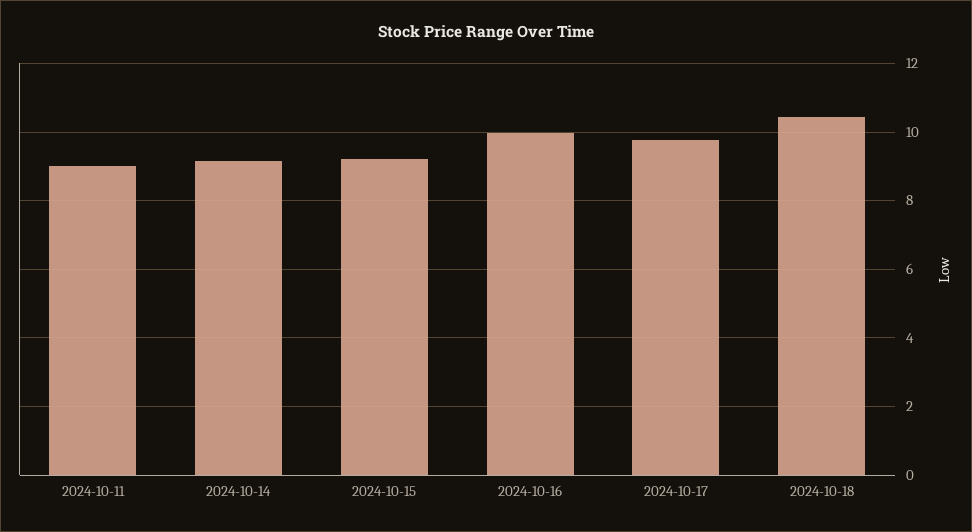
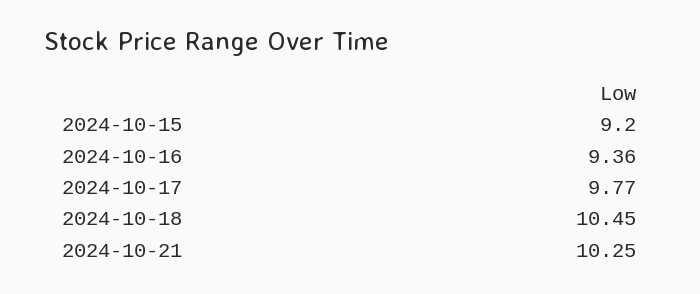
2024-10-11: 9 -> none
2024-10-14: 9.2 -> none
2024-10-16: 10 -> 9.36
2024-10-21: none -> 10.25

